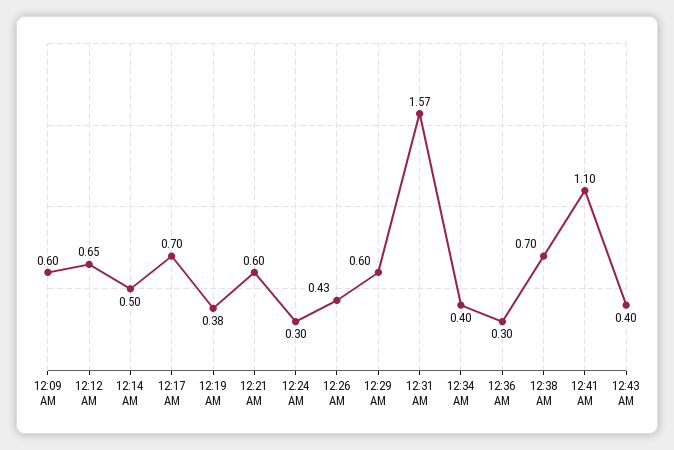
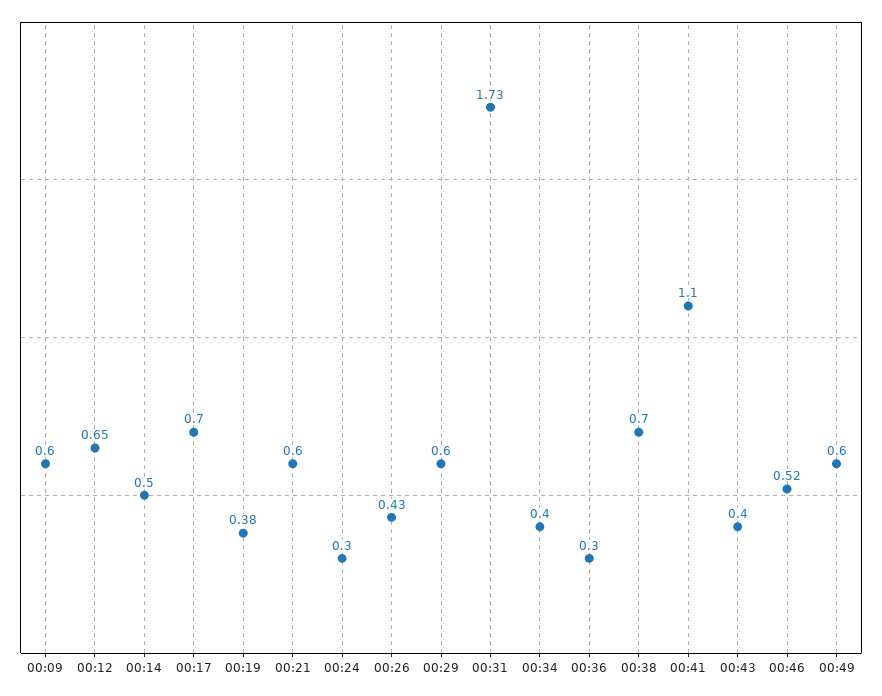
12:31 AM: 1.57 -> 1.73
00:46: none -> 0.52
00:49: none -> 0.6

